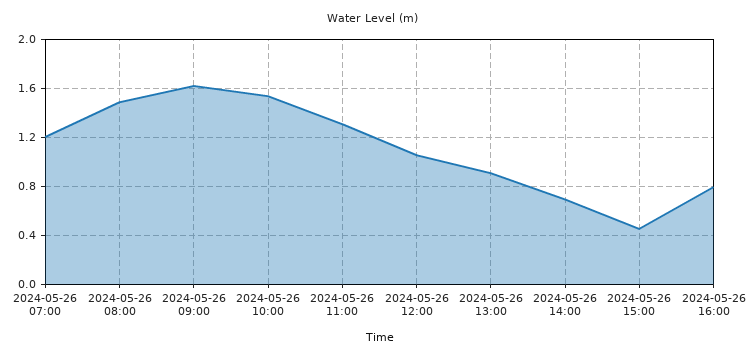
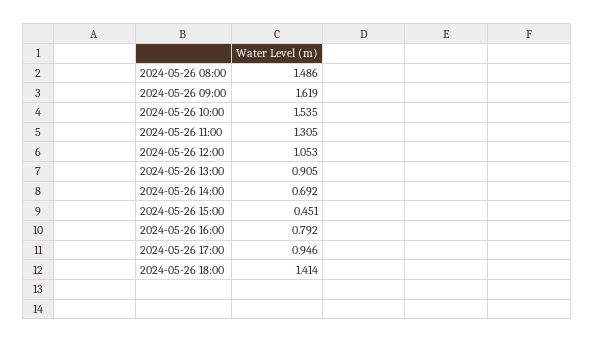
2024-05-26 07:00: 1.2 -> none
2024-05-26 17:00: none -> 0.946
2024-05-26 18:00: none -> 1.414

